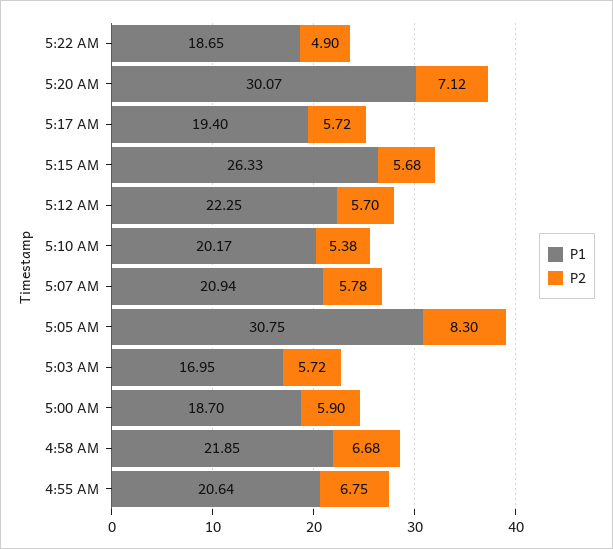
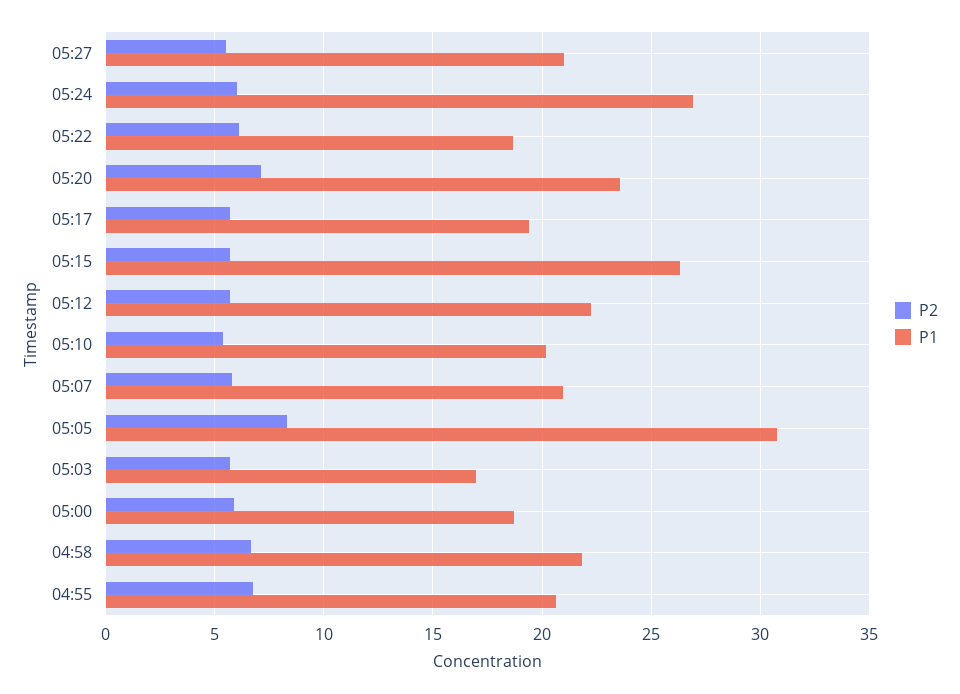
P2, 5:22 AM: 4.9 -> 6
P1, 5:20 AM: 30.07 -> 23.5
P2, 05:27: none -> 5.5
P1, 05:27: none -> 21
P2, 05:24: none -> 6
P1, 05:24: none -> 27

